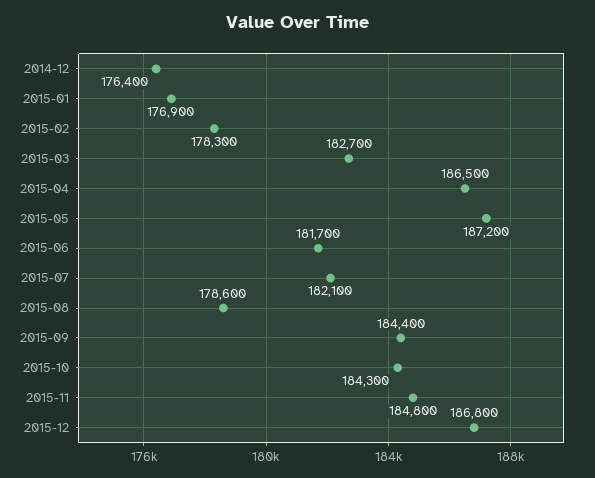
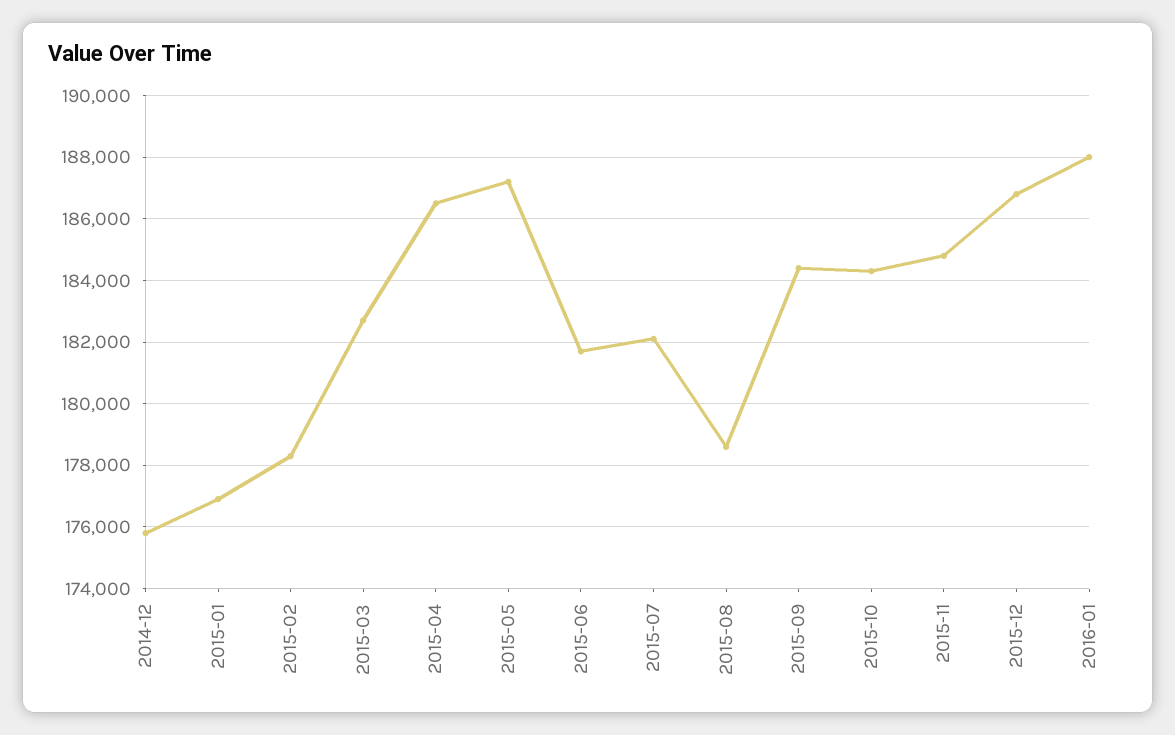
2014-12: 176400 -> 175800
2016-01: none -> 188000

